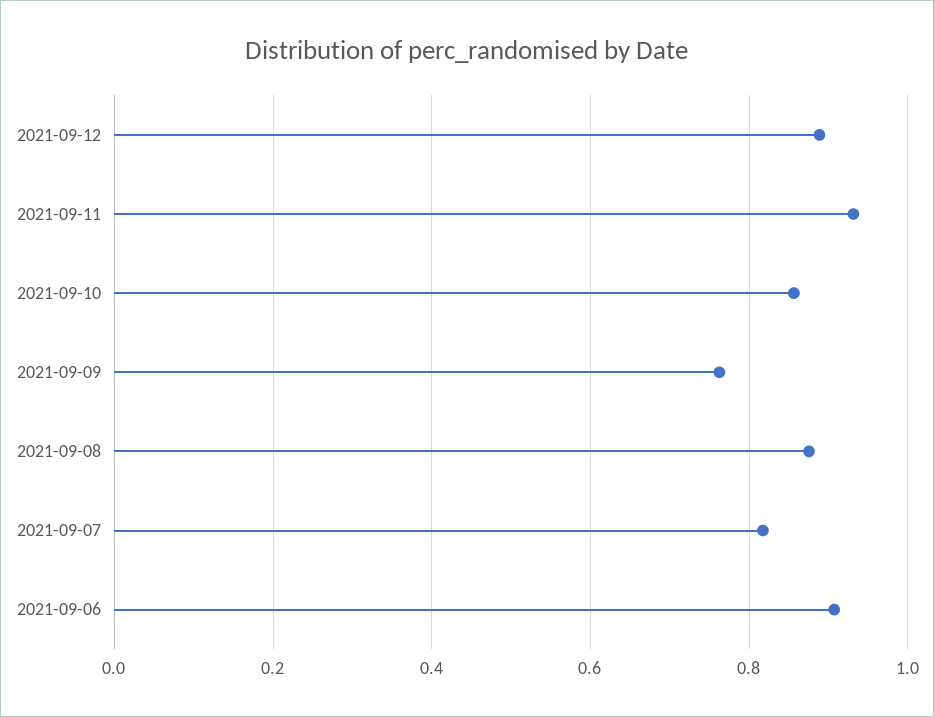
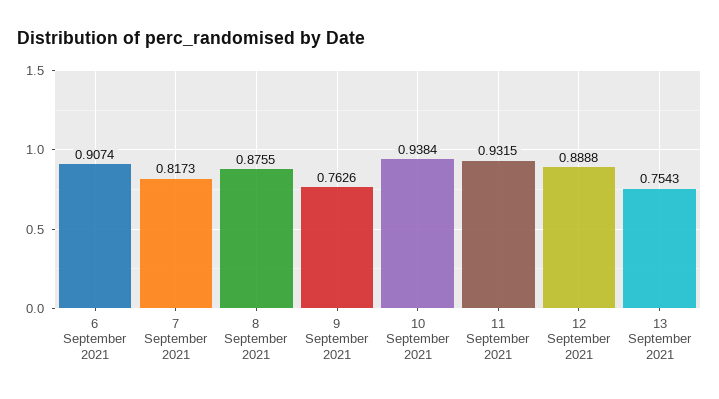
2021-09-10: 0.86 -> 0.9384
13 September 2021: none -> 0.7543

